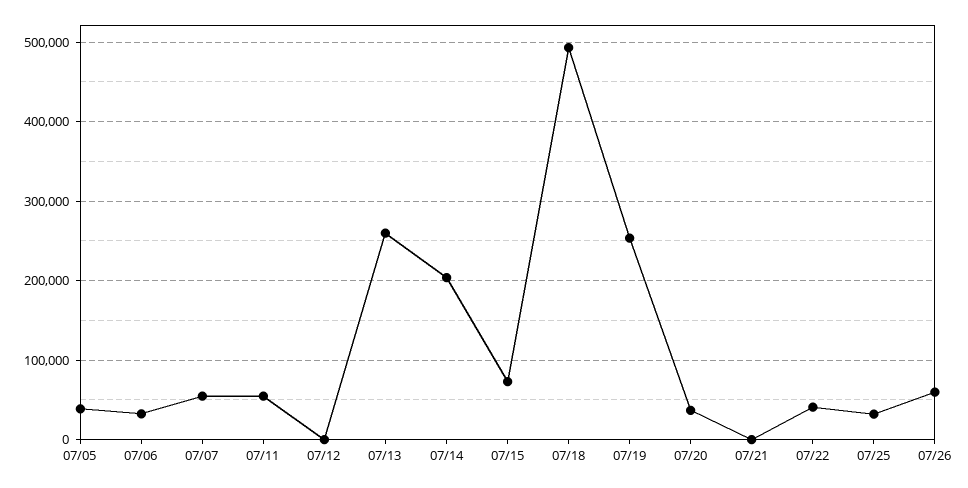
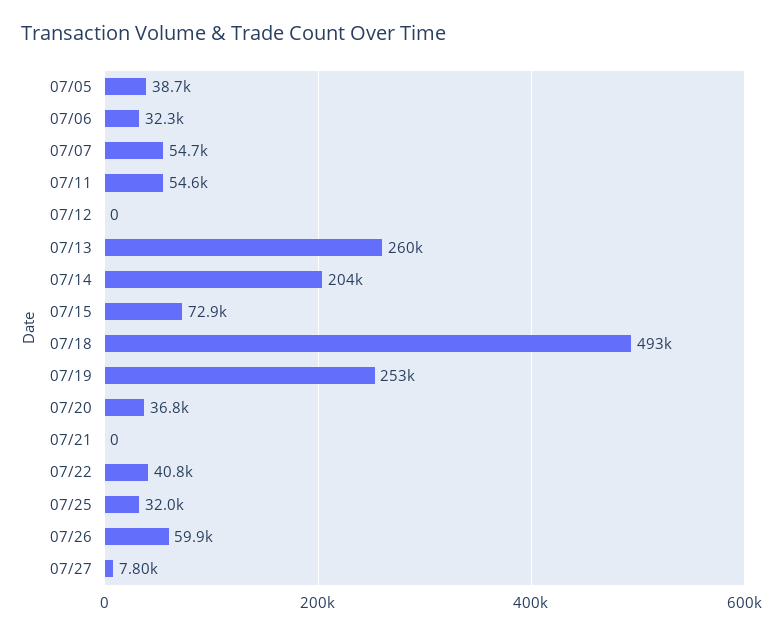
07/27: none -> 7800

